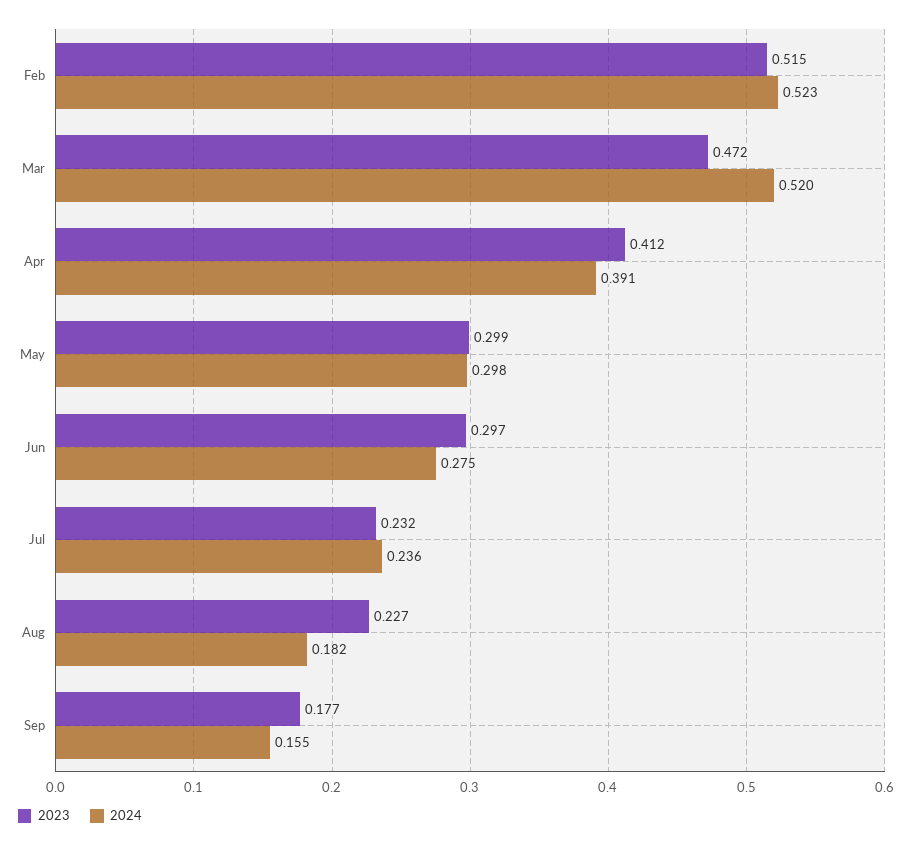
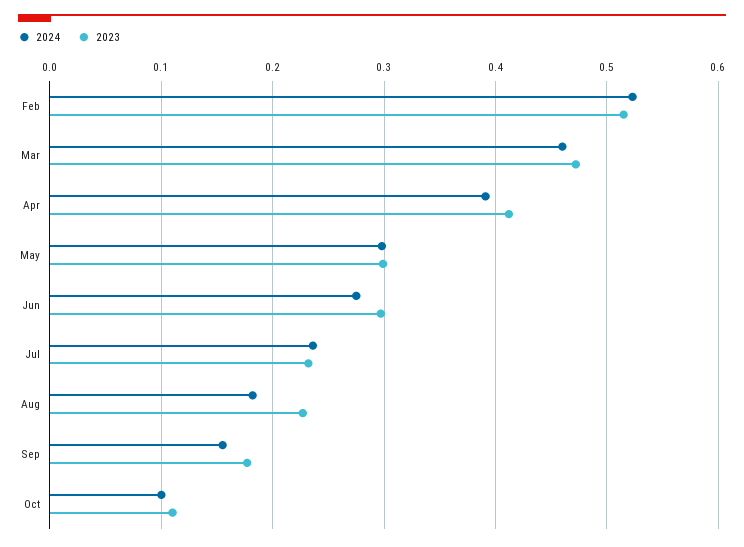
2024, Mar: 0.52 -> 0.46
2024, Oct: none -> 0.1
2023, Oct: none -> 0.11

